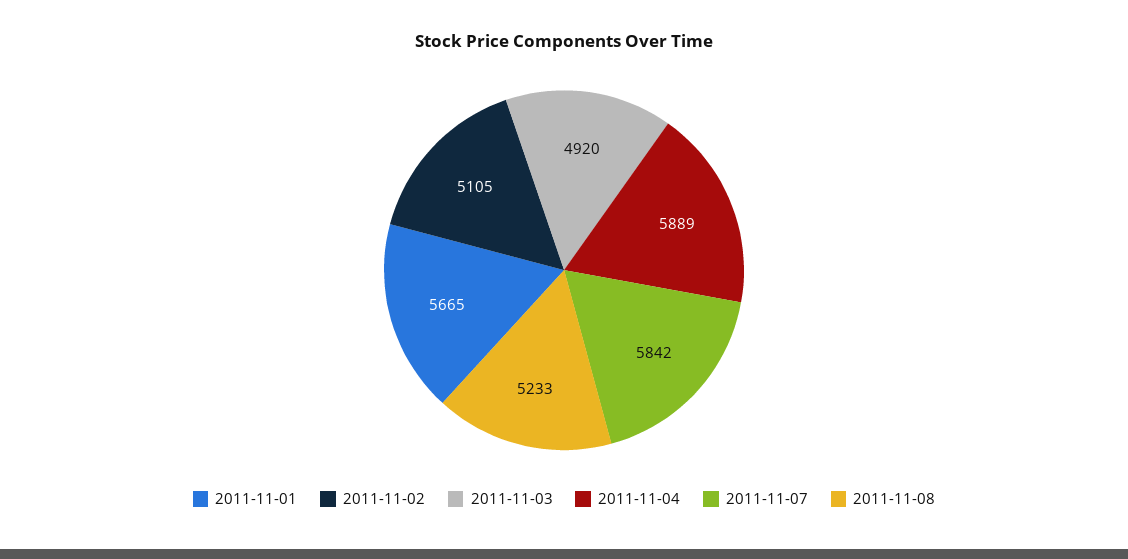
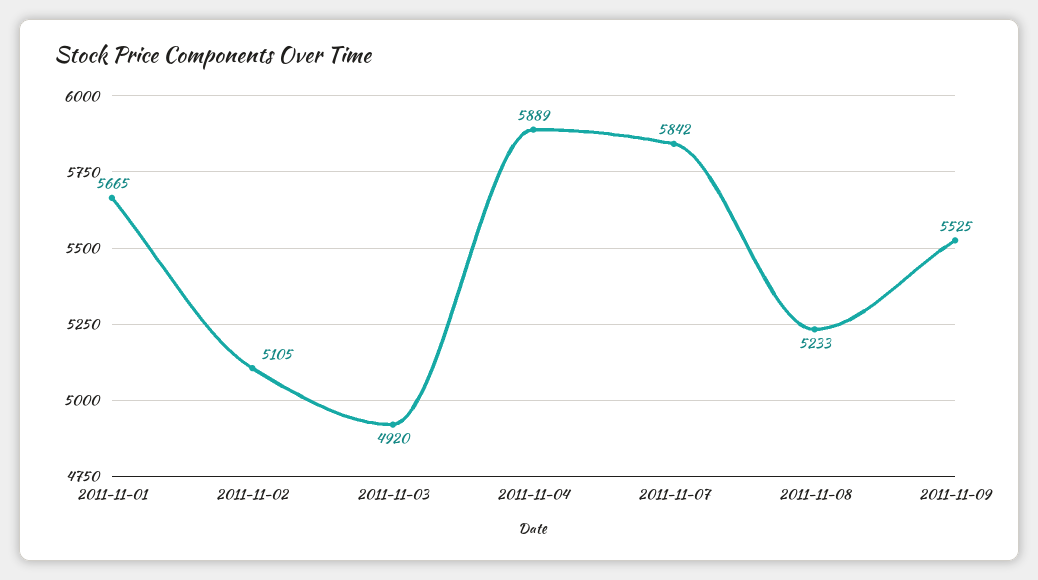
2011-11-09: none -> 5525

